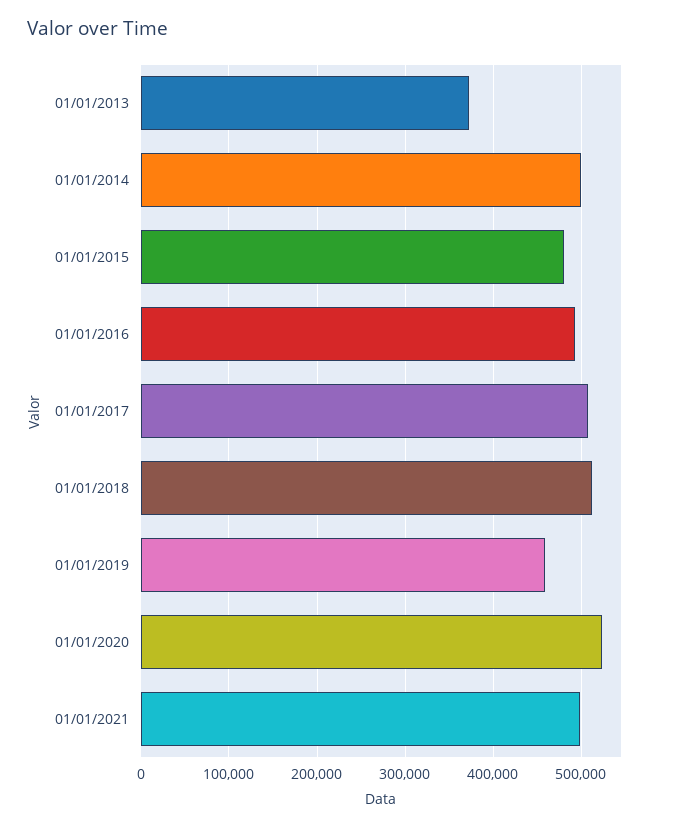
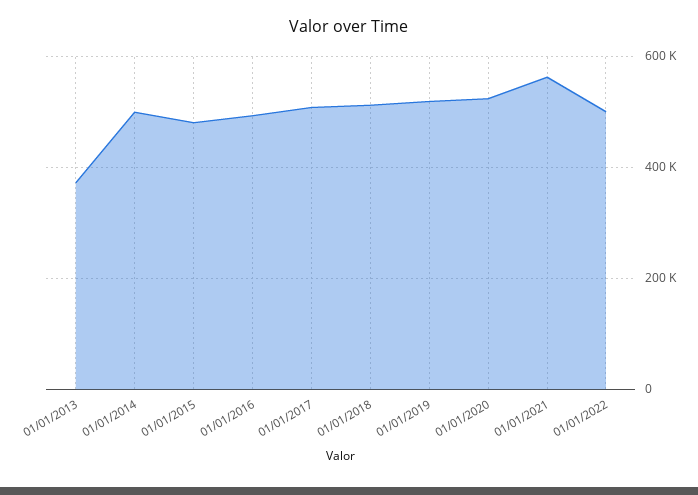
01/01/2019: 460000 -> 520000
01/01/2021: 500000 -> 560000
01/01/2022: none -> 500000

